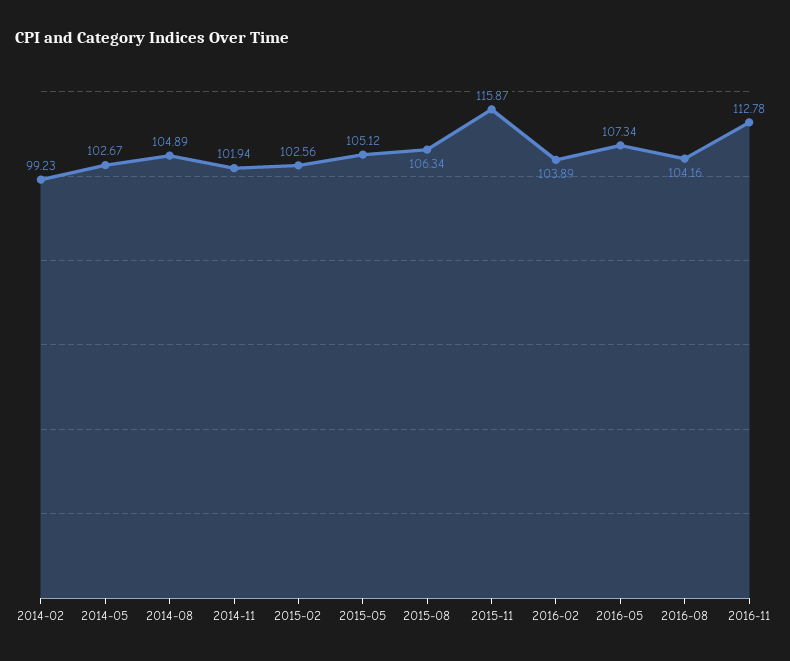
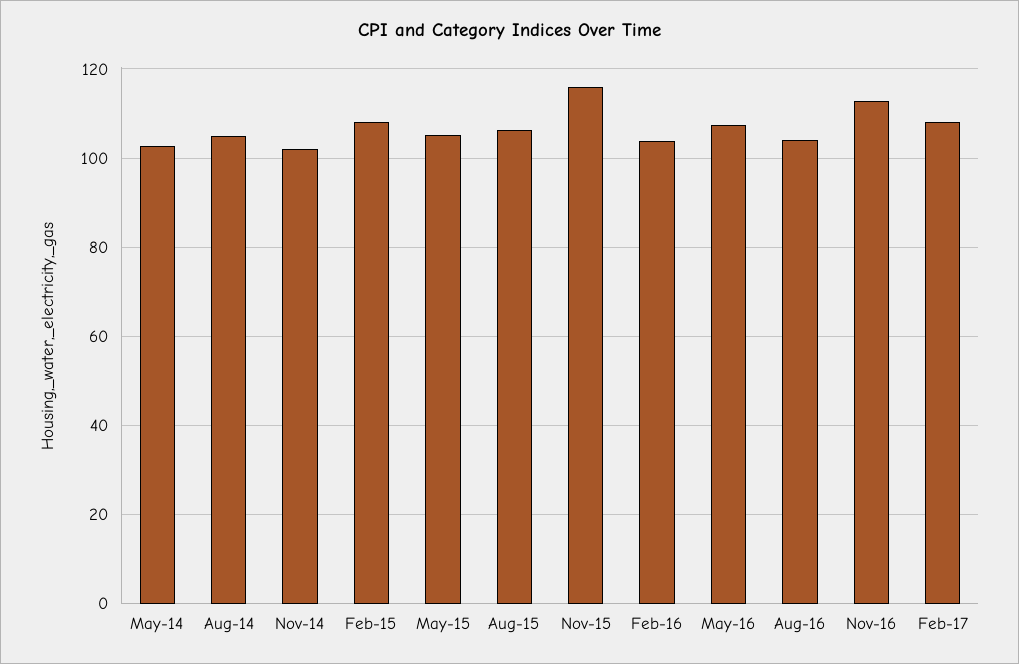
2014-02: 99.23 -> none
2015-02: 102.56 -> 108
Feb-17: none -> 108

